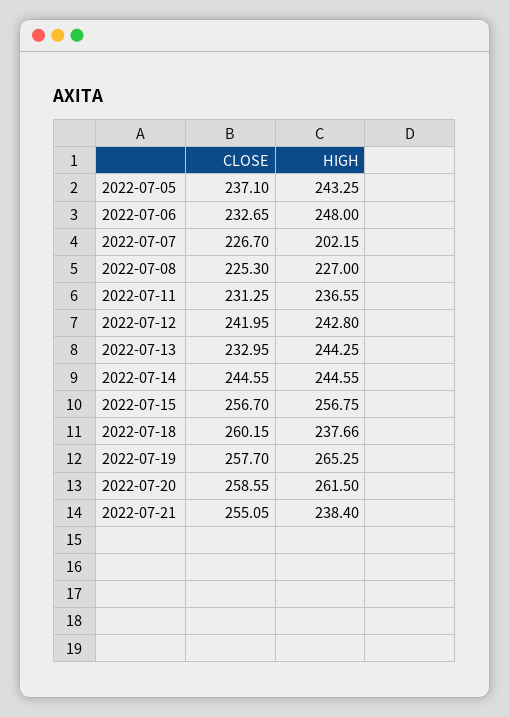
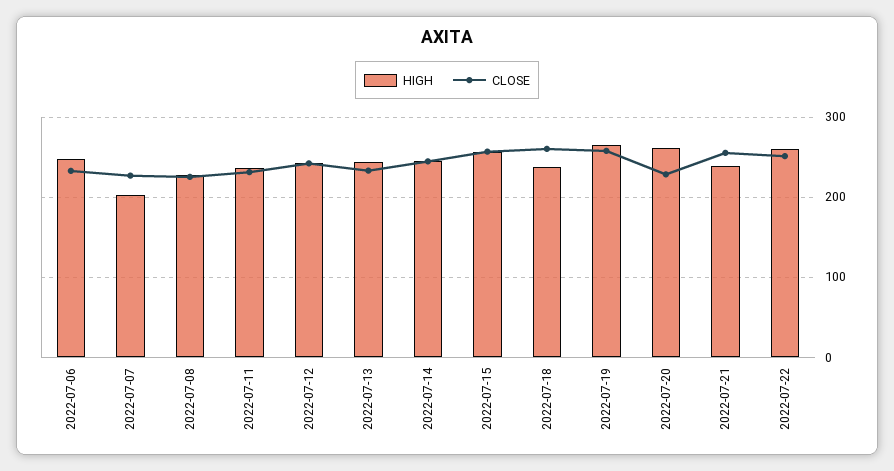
CLOSE, 2022-07-05: 237.1 -> none
HIGH, 2022-07-05: 243.25 -> none
CLOSE, 2022-07-20: 258.55 -> 230
HIGH, 2022-07-22: none -> 260
CLOSE, 2022-07-22: none -> 250

